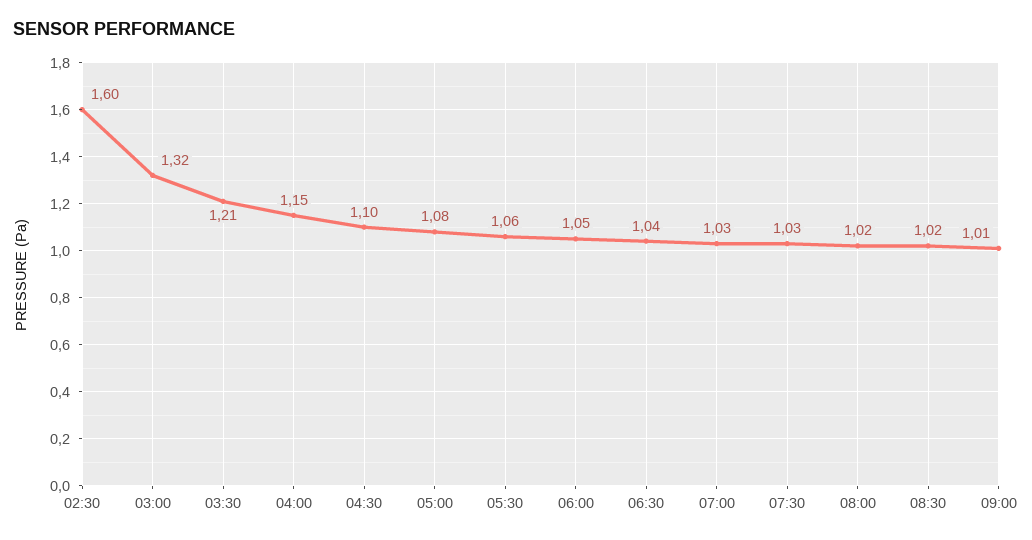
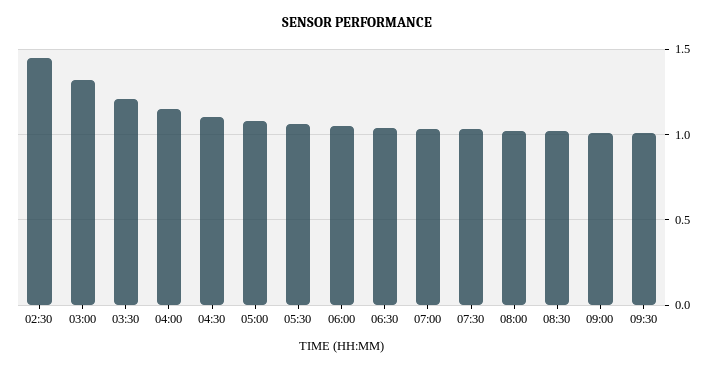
02:30: 1.6 -> 1.45
09:30: none -> 1

